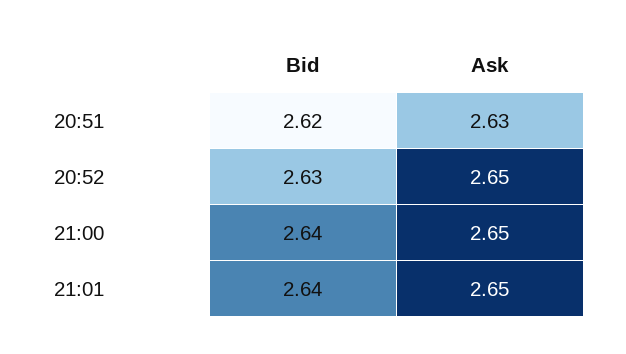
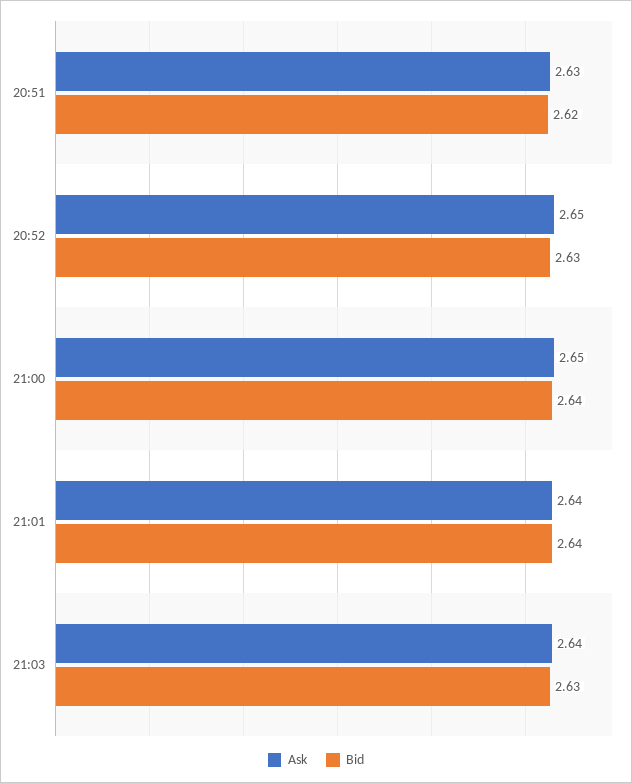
Ask, 21:01: 2.65 -> 2.64
Ask, 21:03: none -> 2.64
Bid, 21:03: none -> 2.63

